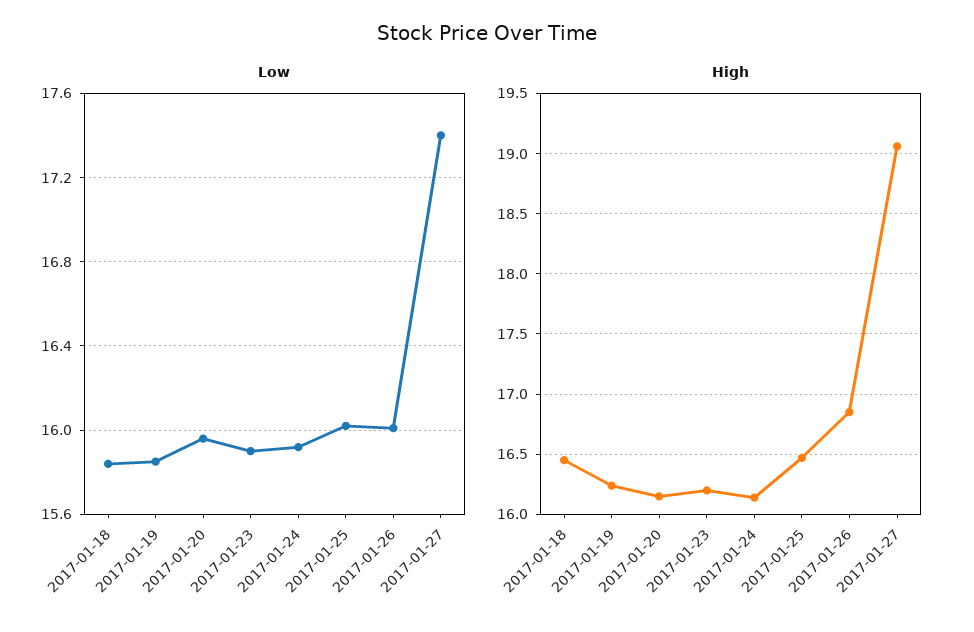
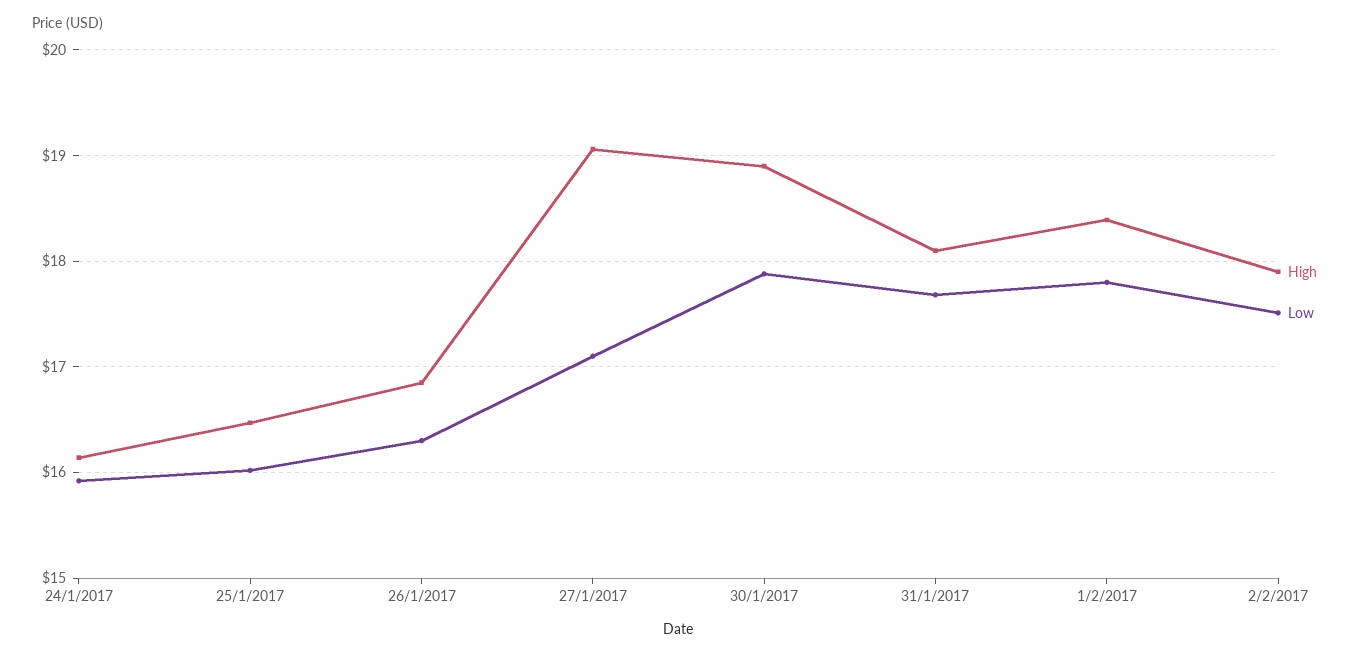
Low, 2017-01-18: 15.85 -> none
Low, 2017-01-19: 15.85 -> none
Low, 2017-01-20: 15.95 -> none
Low, 2017-01-23: 15.9 -> none
Low, 2017-01-26: 16 -> 16.3
Low, 2017-01-27: 17.4 -> 17.1
High, 2017-01-18: 16.45 -> none
High, 2017-01-19: 16.25 -> none
High, 2017-01-20: 16.15 -> none
High, 2017-01-23: 16.2 -> none
High, 30/1/2017: none -> 18.9
Low, 30/1/2017: none -> 17.9
High, 31/1/2017: none -> 18.1
Low, 31/1/2017: none -> 17.7
High, 1/2/2017: none -> 18.4
Low, 1/2/2017: none -> 17.8
High, 2/2/2017: none -> 17.9
Low, 2/2/2017: none -> 17.5

